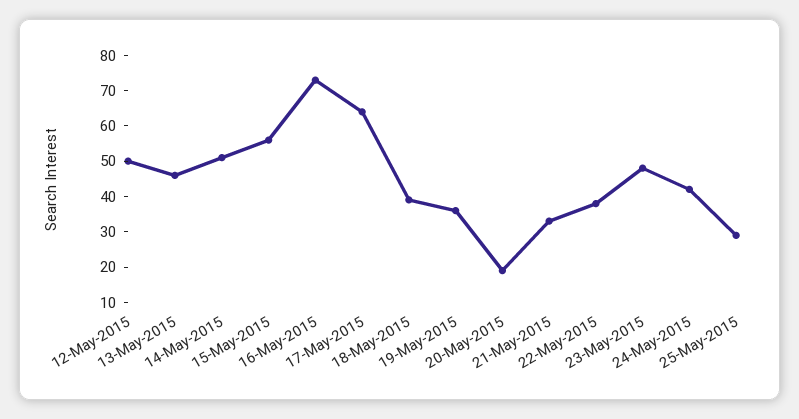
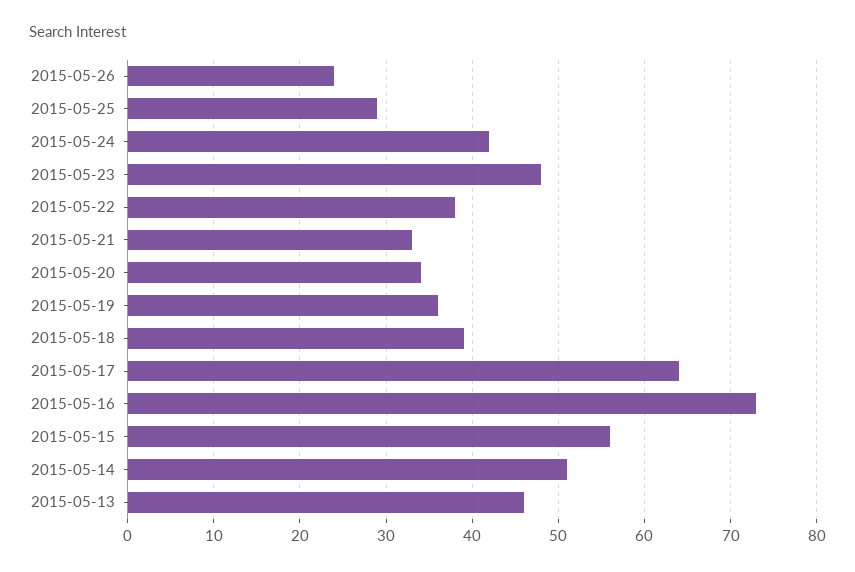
12-May-2015: 50 -> none
20-May-2015: 20 -> 34
2015-05-26: none -> 24

